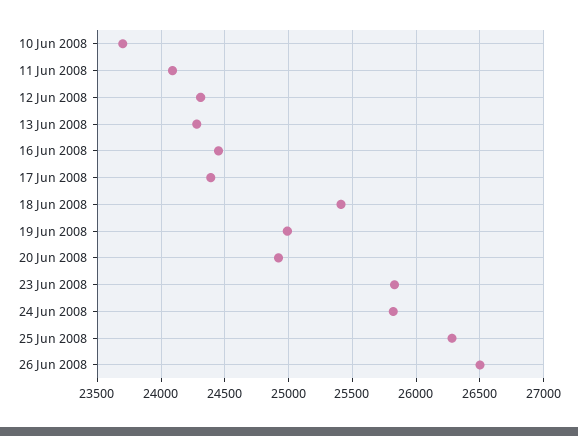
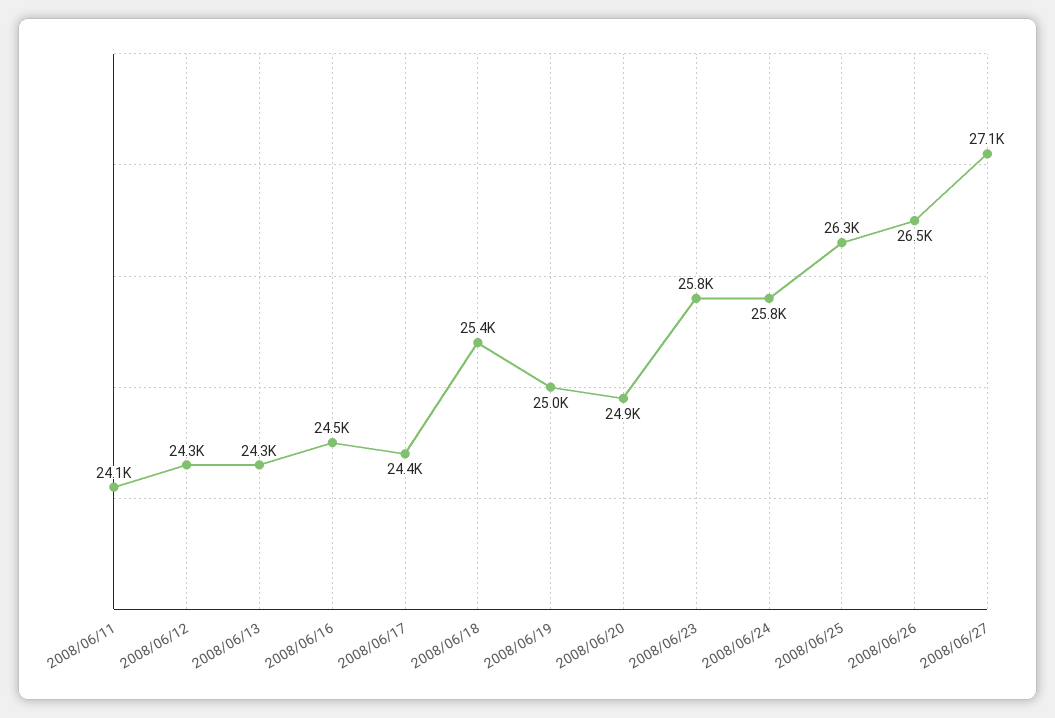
10 Jun 2008: 23700 -> none
2008/06/27: none -> 27100

